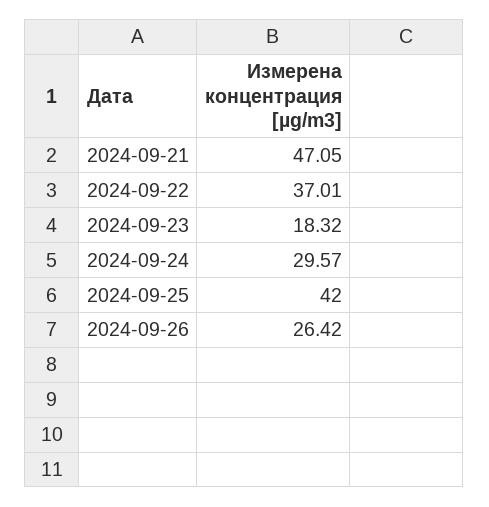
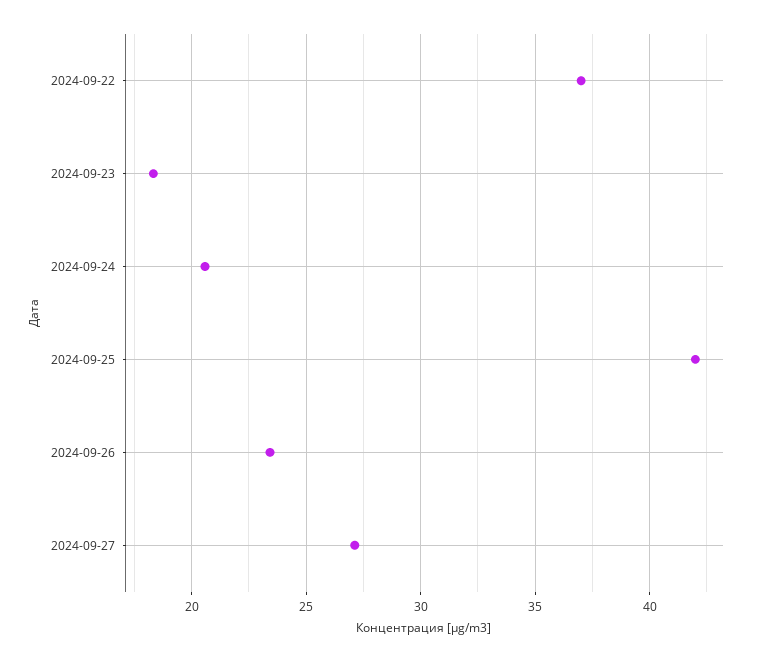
2024-09-21: 47.05 -> none
2024-09-24: 29.57 -> 20.5
2024-09-26: 26.42 -> 23.5
2024-09-27: none -> 27

